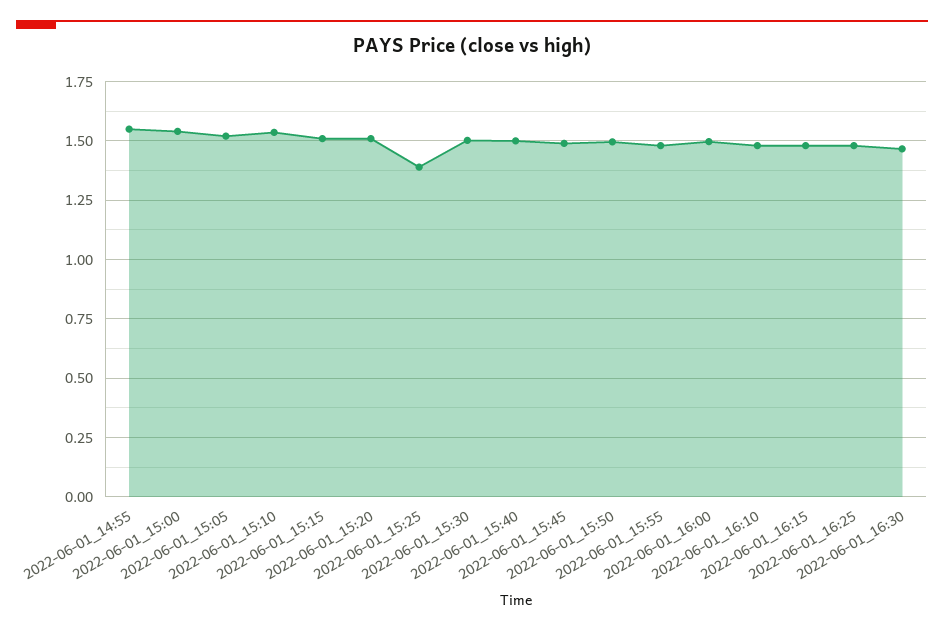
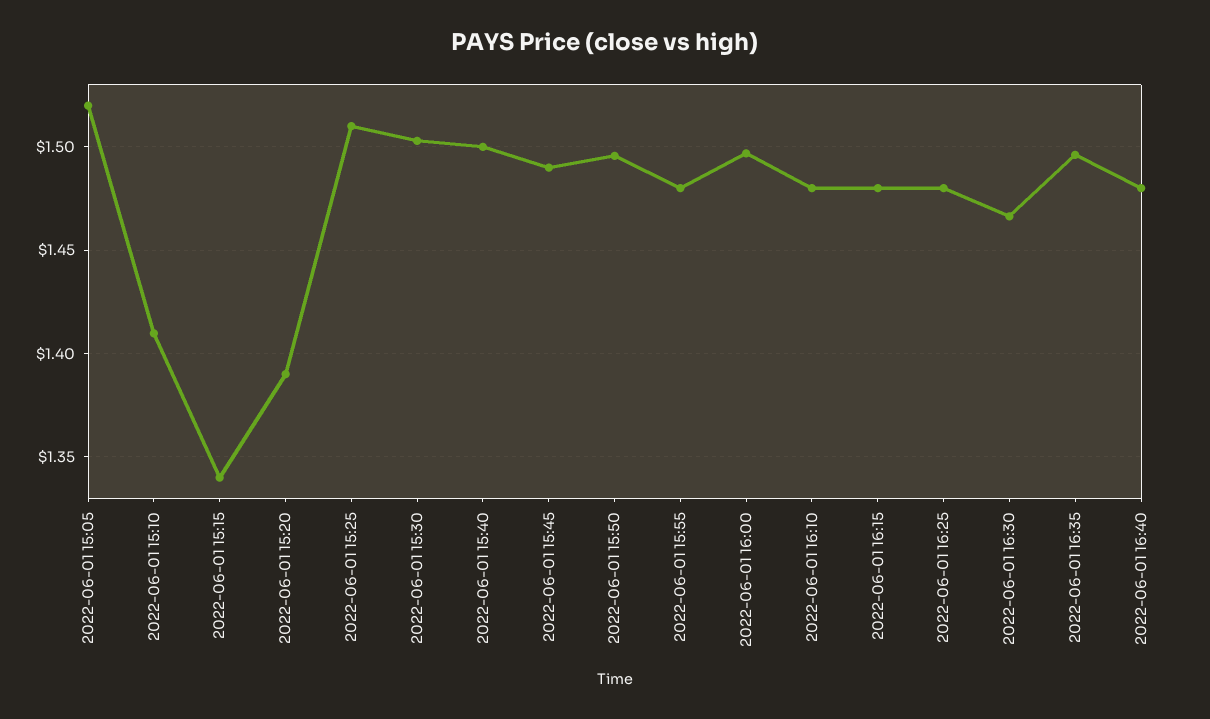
2022-06-01_14:55: 1.55 -> none
2022-06-01_15:00: 1.55 -> none
2022-06-01_15:10: 1.55 -> 1.41
2022-06-01_15:15: 1.5 -> 1.34
2022-06-01_15:20: 1.5 -> 1.39
2022-06-01_15:25: 1.4 -> 1.51
2022-06-01 16:35: none -> 1.495
2022-06-01 16:40: none -> 1.48

